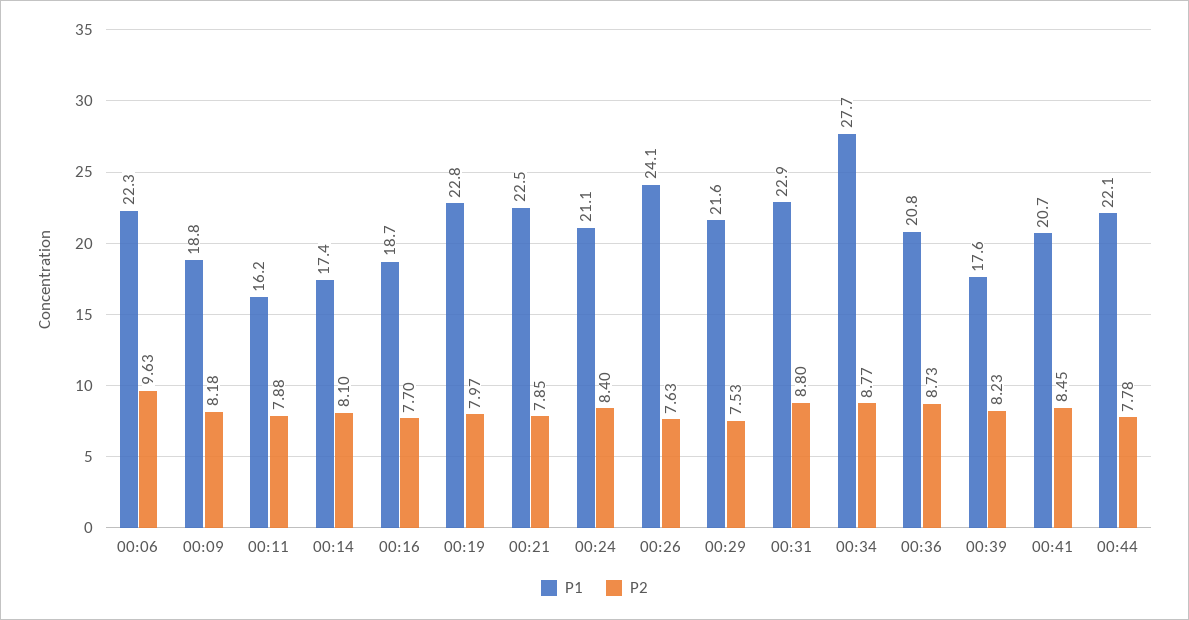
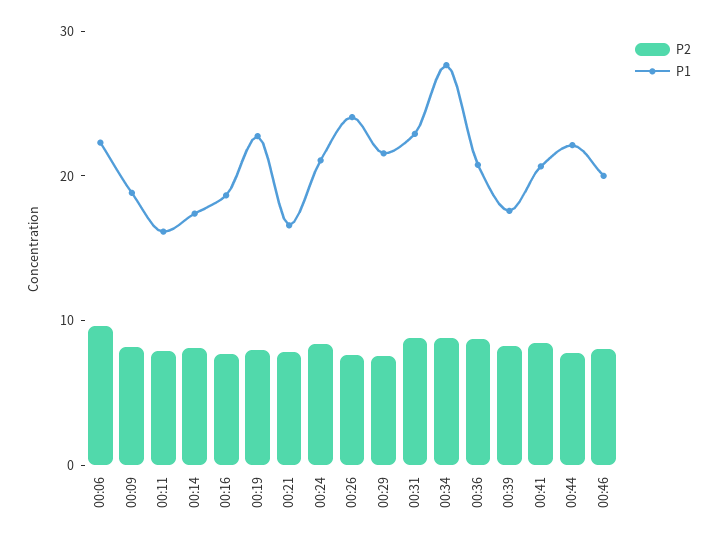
P1, 00:21: 22.5 -> 16
P2, 00:46: none -> 8
P1, 00:46: none -> 20

